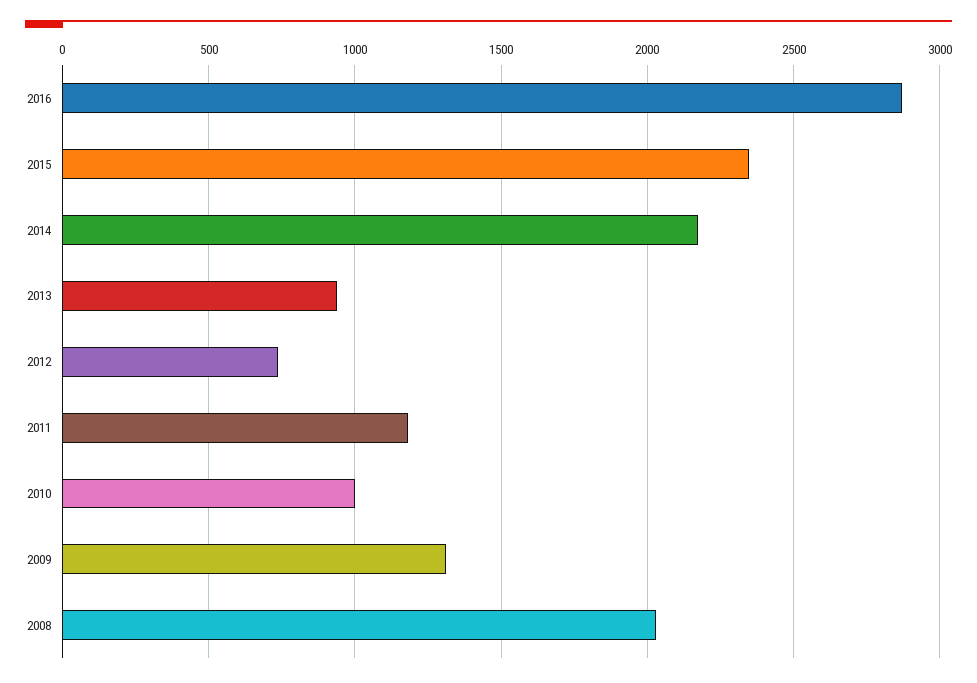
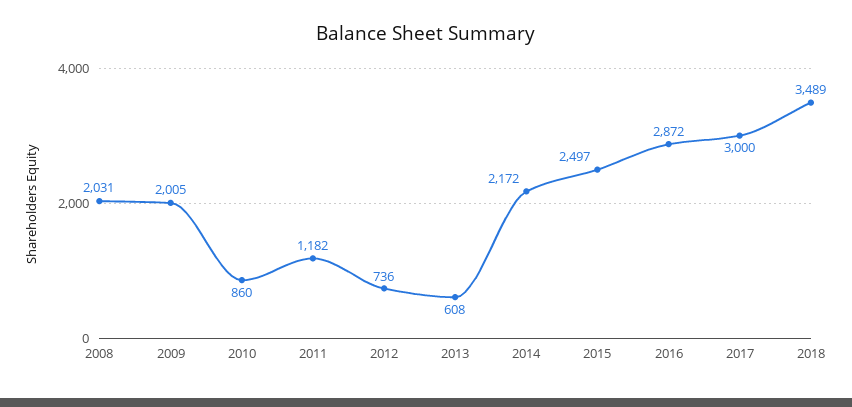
2015: 2350 -> 2497
2013: 950 -> 608
2010: 1000 -> 860
2009: 1300 -> 2005
2017: none -> 3000
2018: none -> 3489

